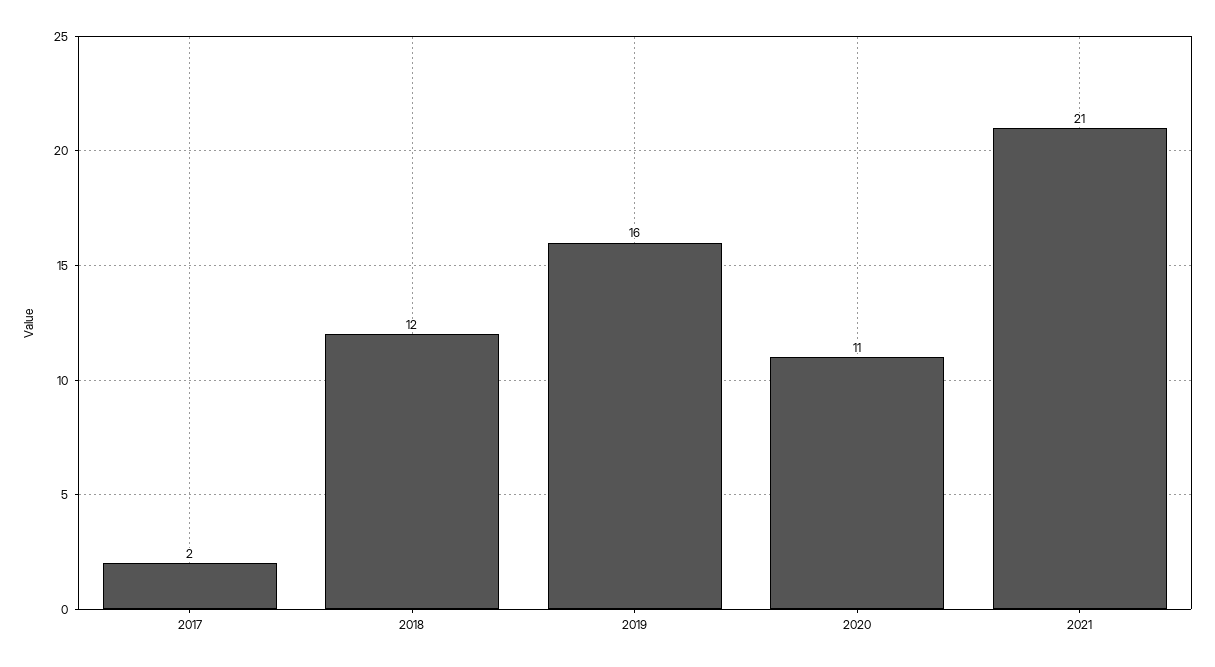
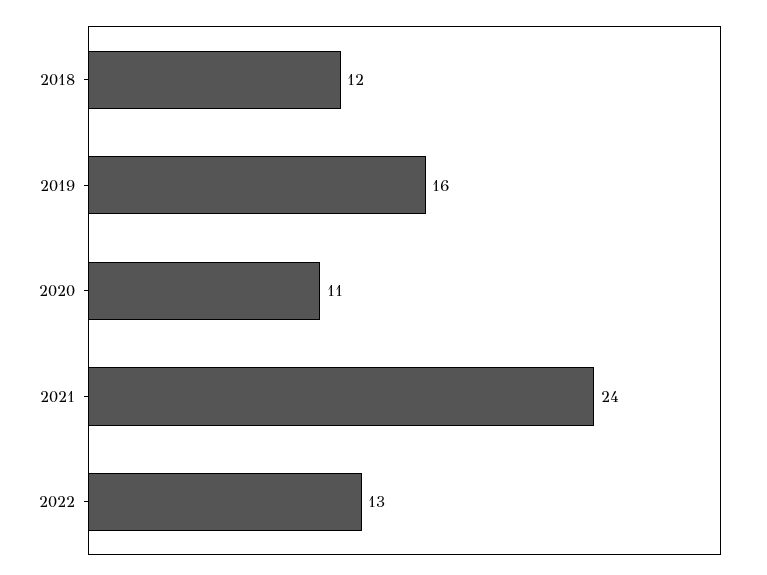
2017: 2 -> none
2021: 21 -> 24
2022: none -> 13

